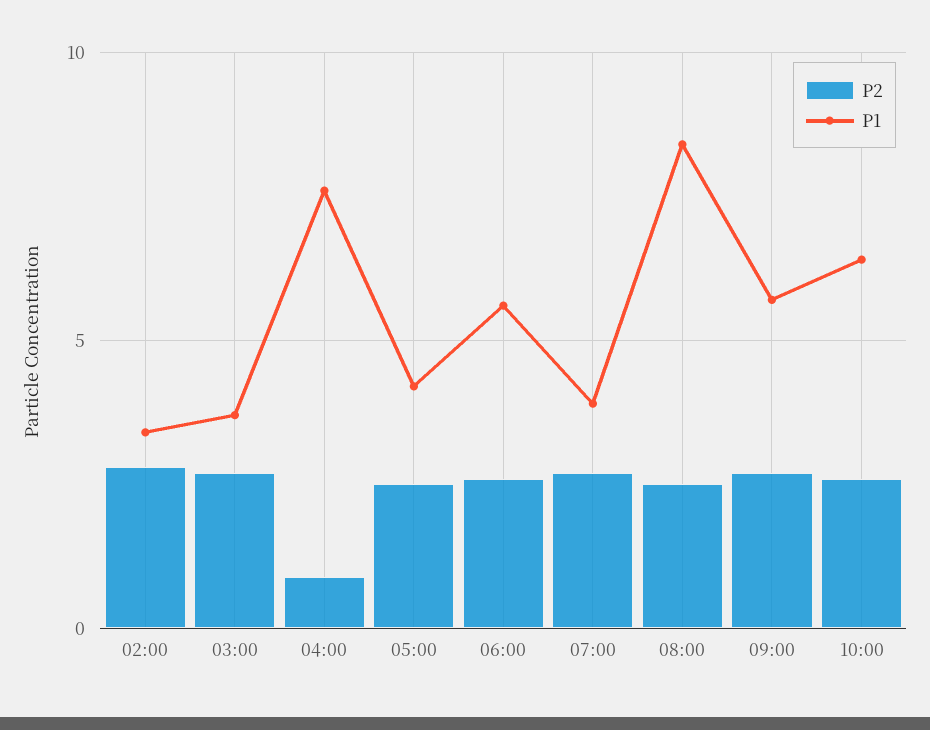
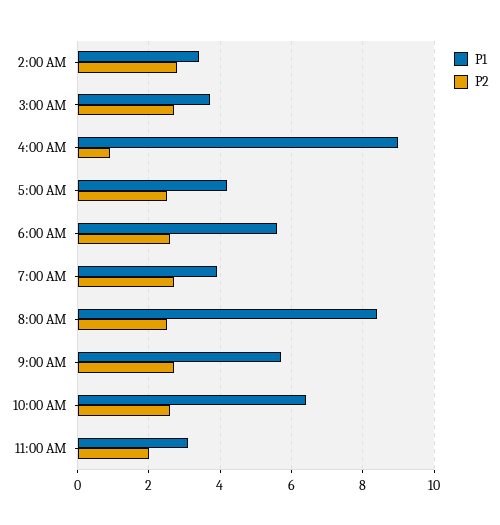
P1, 04:00: 7.5 -> 9
P1, 11:00 AM: none -> 3
P2, 11:00 AM: none -> 2

